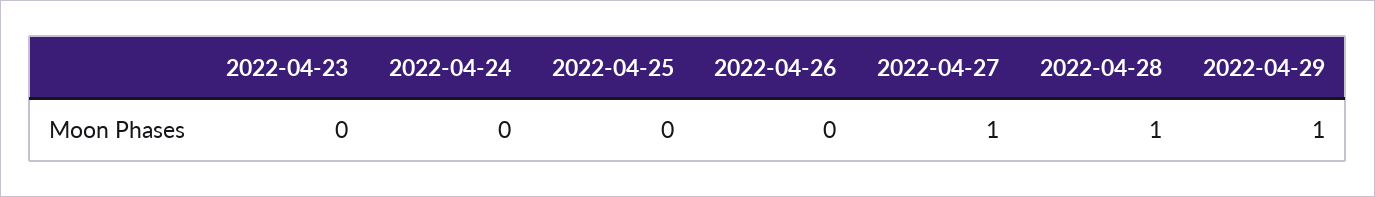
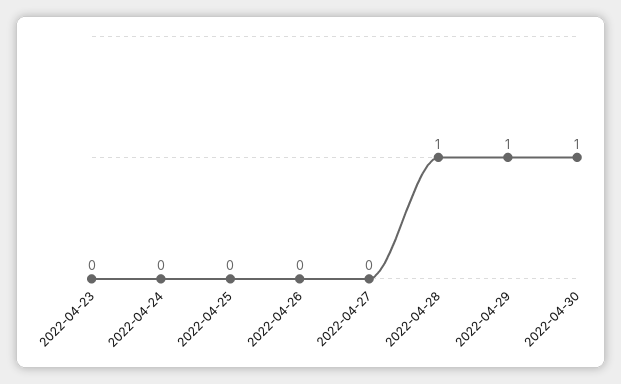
2022-04-27: 1 -> 0
2022-04-30: none -> 1

